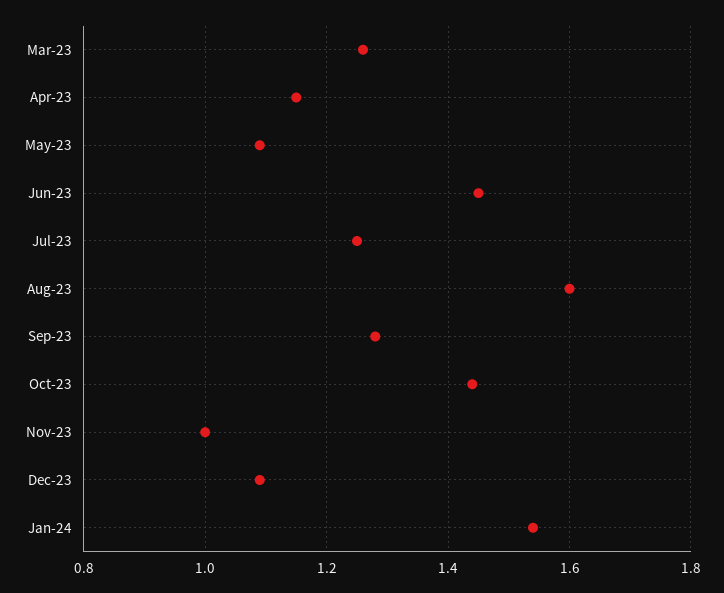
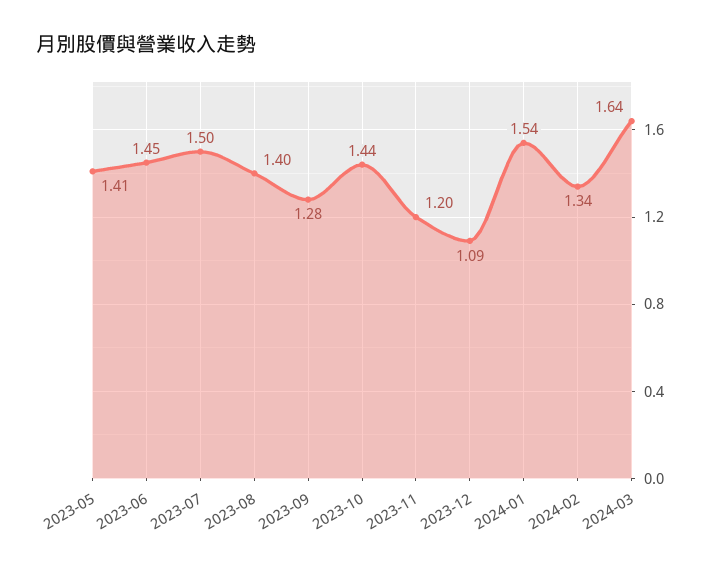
Mar-23: 1.25 -> none
Apr-23: 1.15 -> none
May-23: 1.1 -> 1.41
Jul-23: 1.25 -> 1.5
Aug-23: 1.6 -> 1.4
Nov-23: 1 -> 1.2
2024-02: none -> 1.34
2024-03: none -> 1.64

